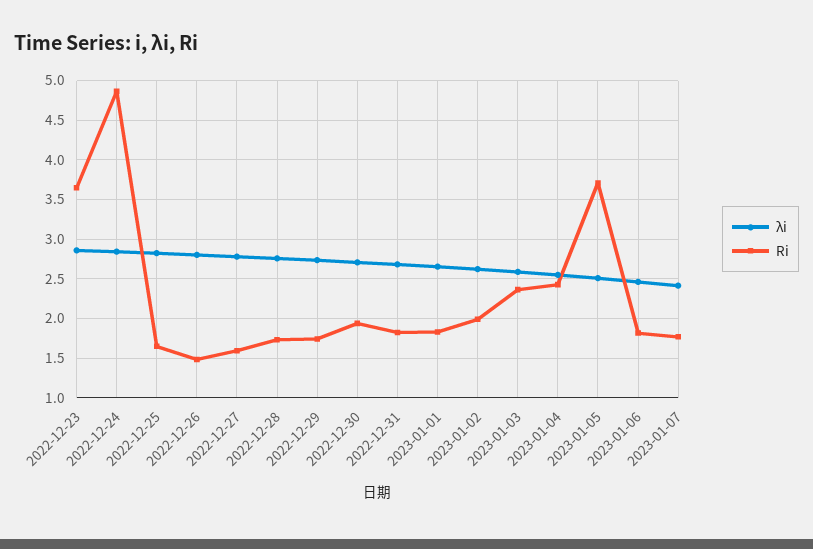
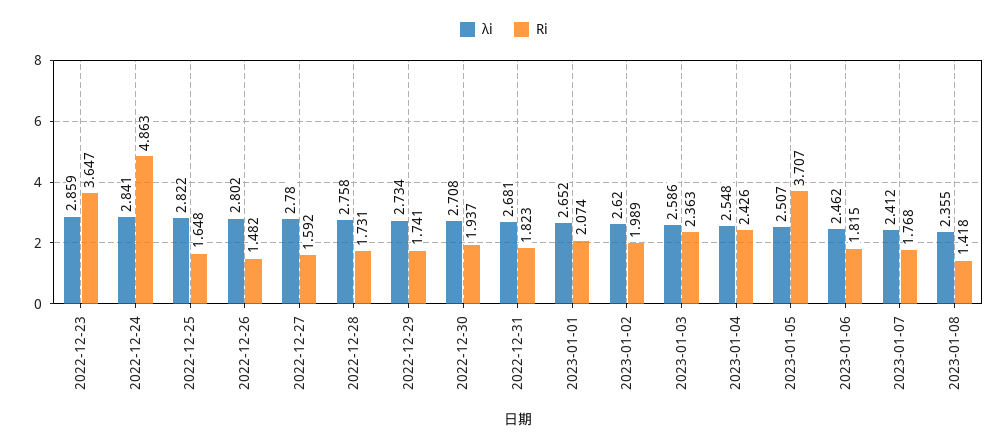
Ri, 2023-01-01: 1.8 -> 2.074
λi, 2023-01-08: none -> 2.355
Ri, 2023-01-08: none -> 1.418

